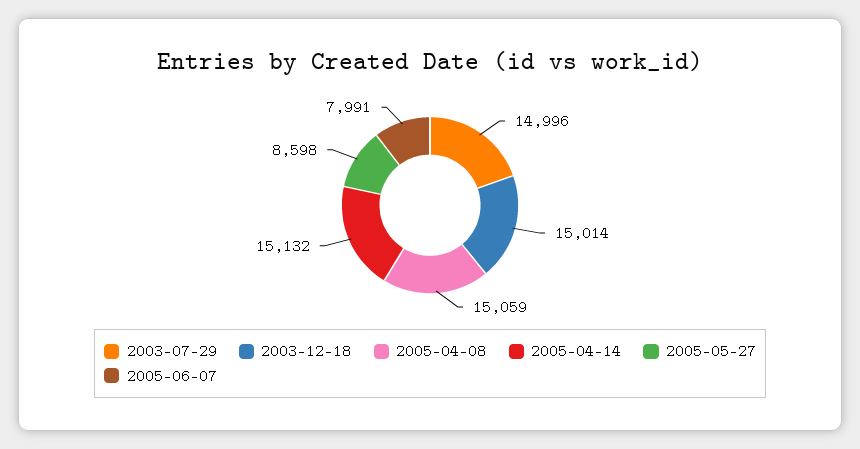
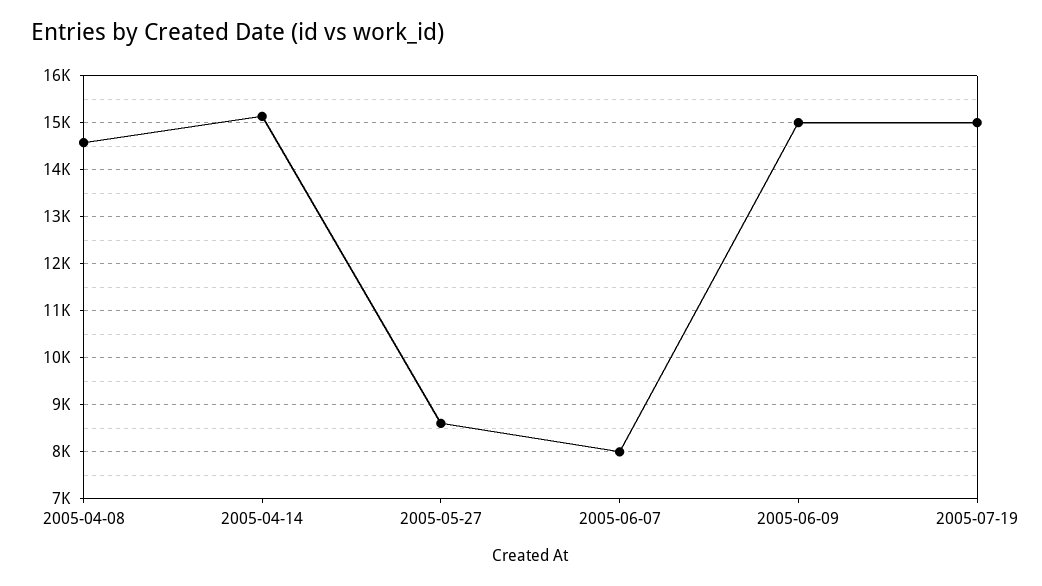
2003-07-29: 14996 -> none
2003-12-18: 15014 -> none
2005-04-08: 15059 -> 14600
2005-06-09: none -> 15000
2005-07-19: none -> 15000

